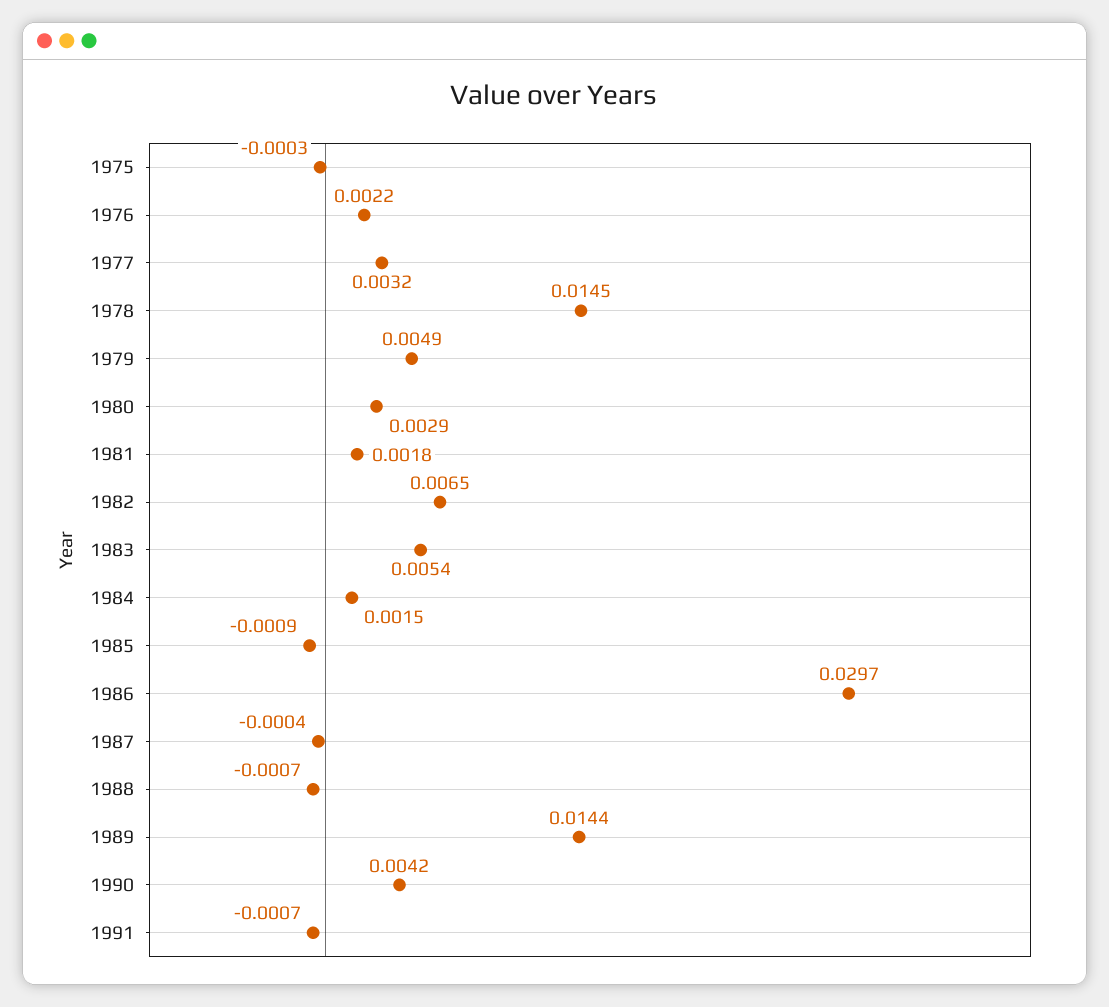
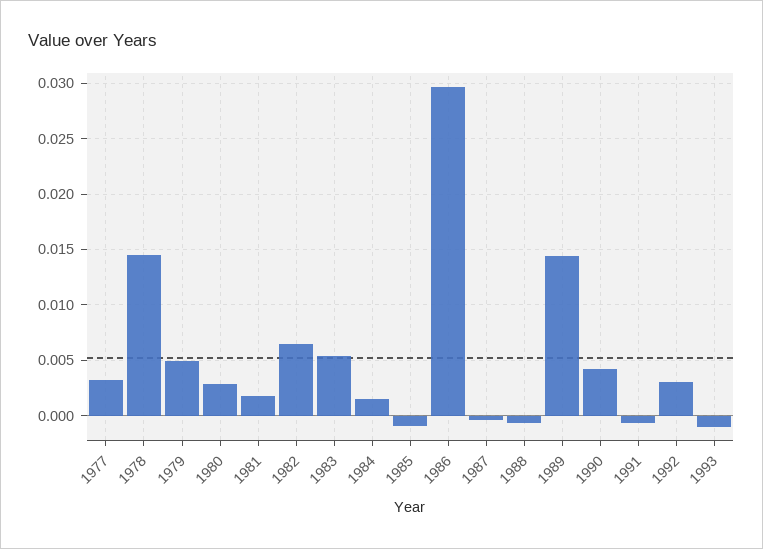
1975: -0.0003 -> none
1976: 0.0022 -> none
1992: none -> 0.003
1993: none -> -0.001

